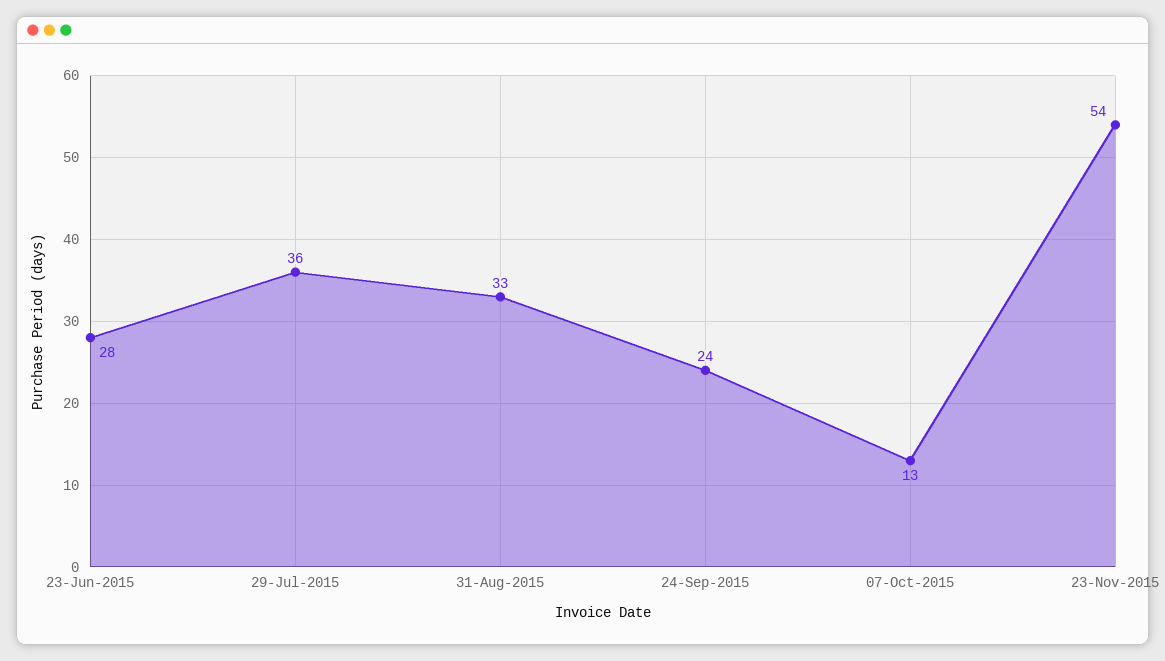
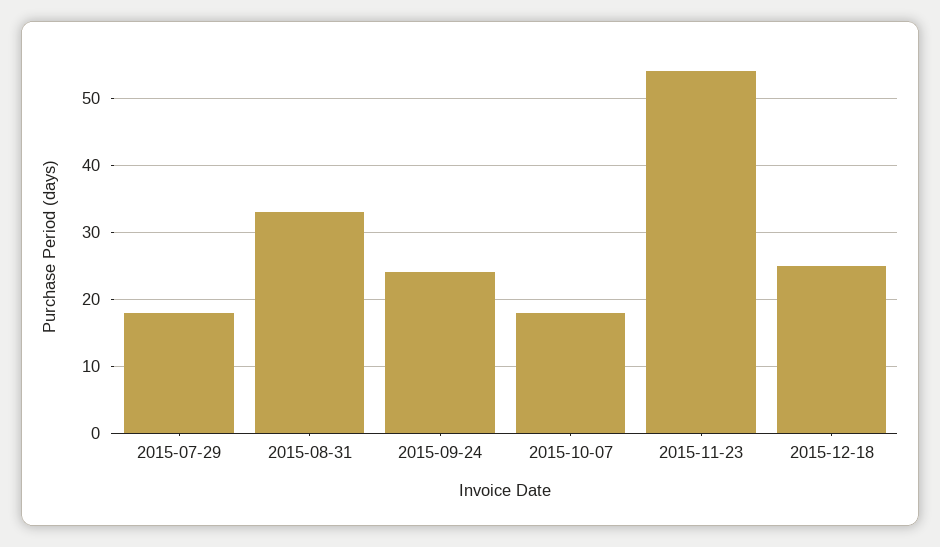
23-Jun-2015: 28 -> none
29-Jul-2015: 36 -> 18
07-Oct-2015: 13 -> 18
2015-12-18: none -> 25

